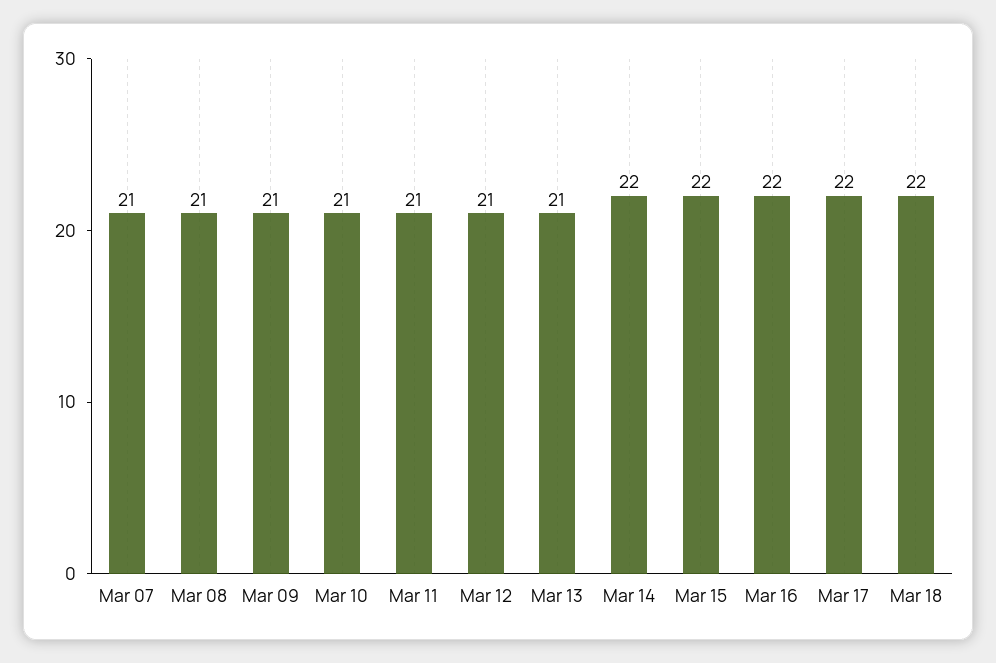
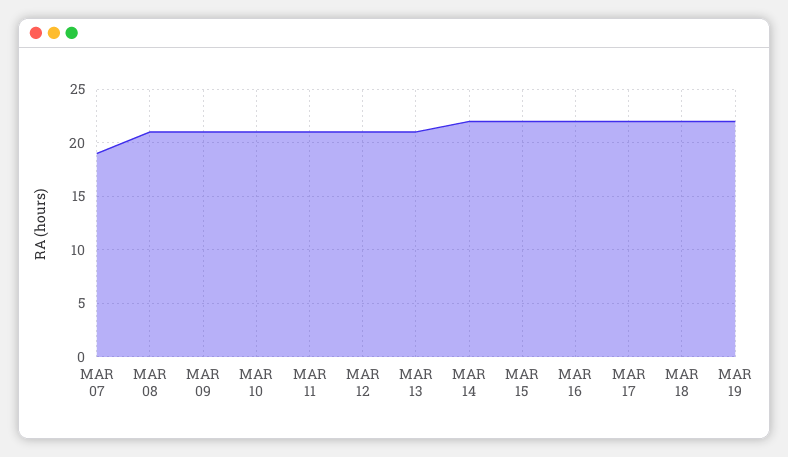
Mar 07: 21 -> 19
MAR 19: none -> 22

